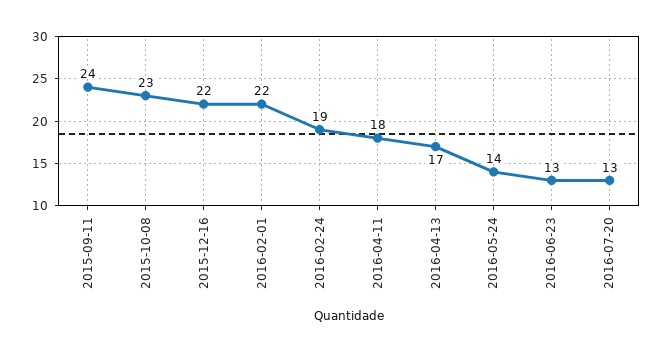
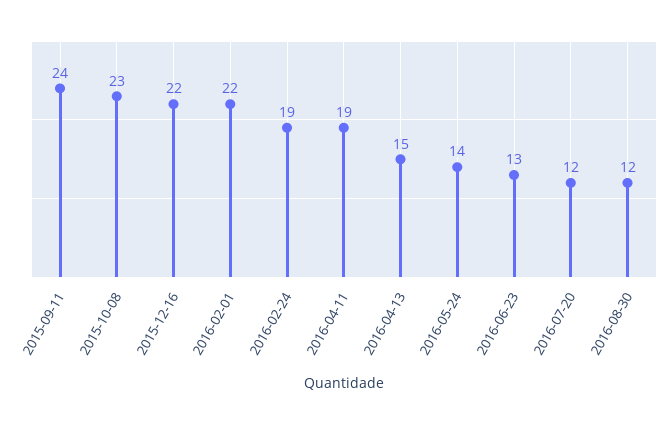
2016-04-11: 18 -> 19
2016-04-13: 17 -> 15
2016-07-20: 13 -> 12
2016-08-30: none -> 12

